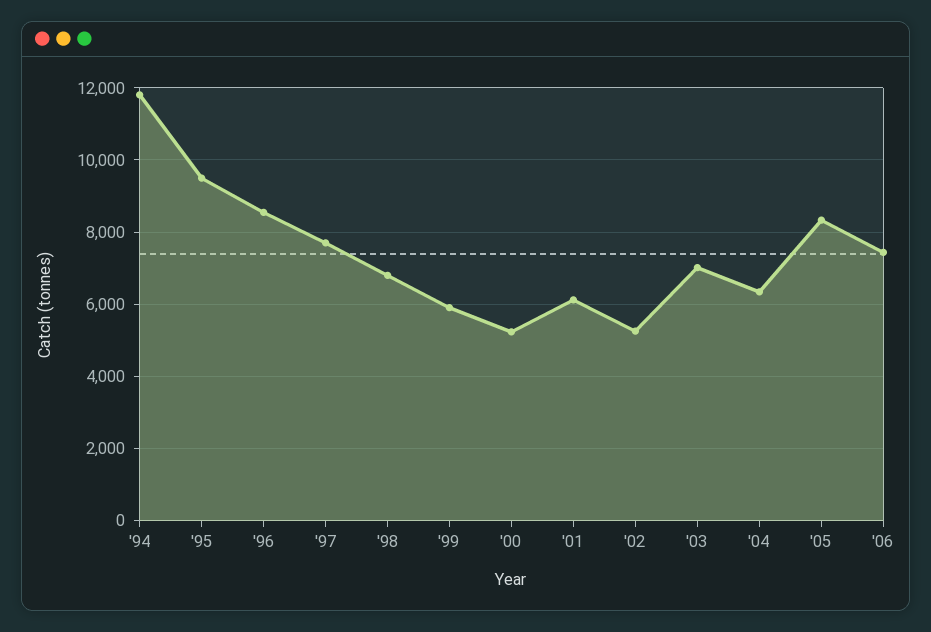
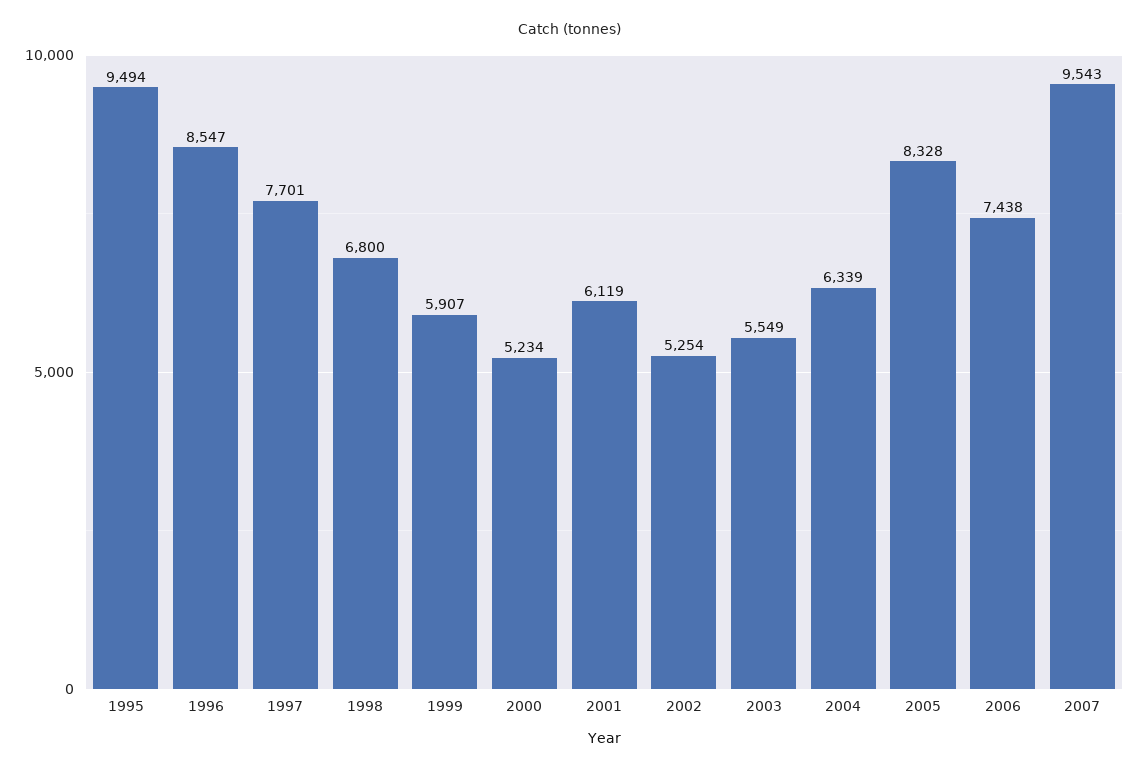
'94: 11800 -> none
'03: 7000 -> 5549
2007: none -> 9543

